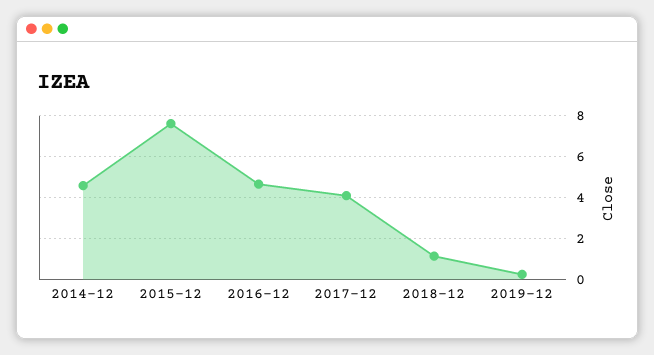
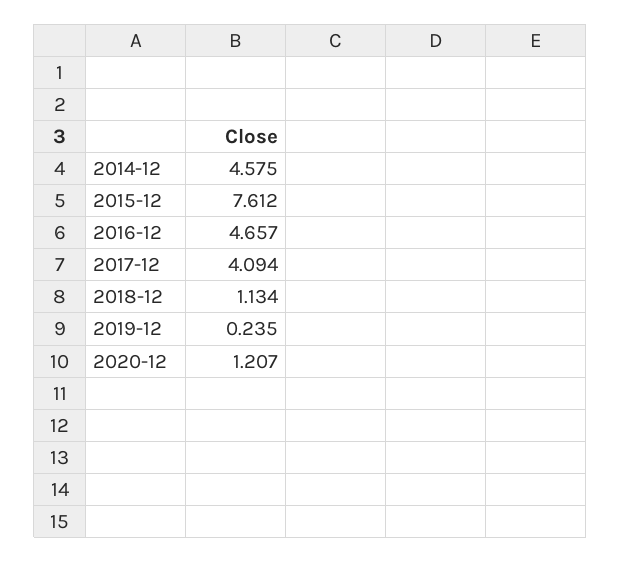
2020-12: none -> 1.207

